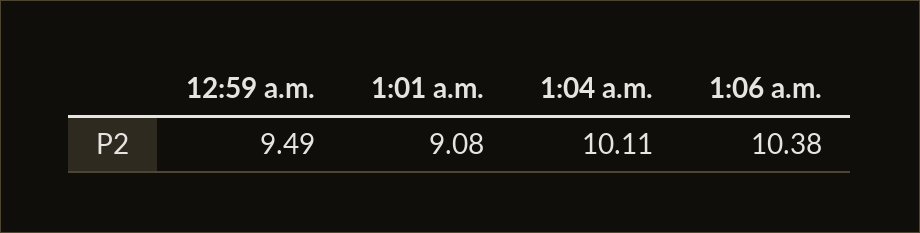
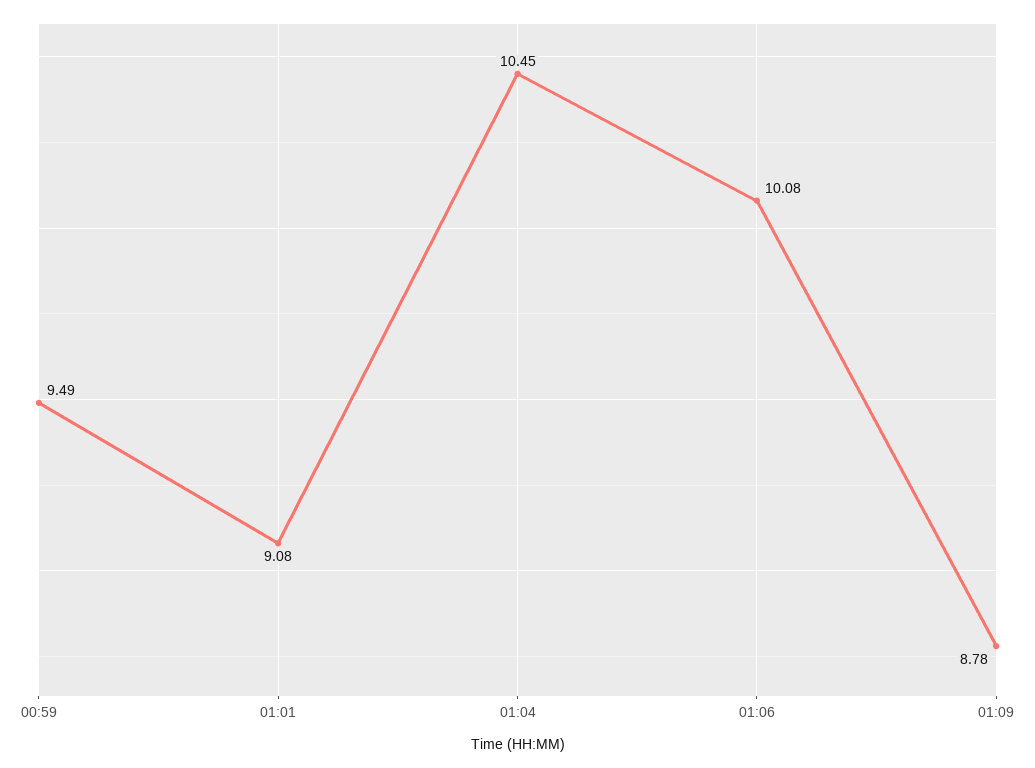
1:04 a.m.: 10.11 -> 10.45
1:06 a.m.: 10.38 -> 10.08
01:09: none -> 8.78

